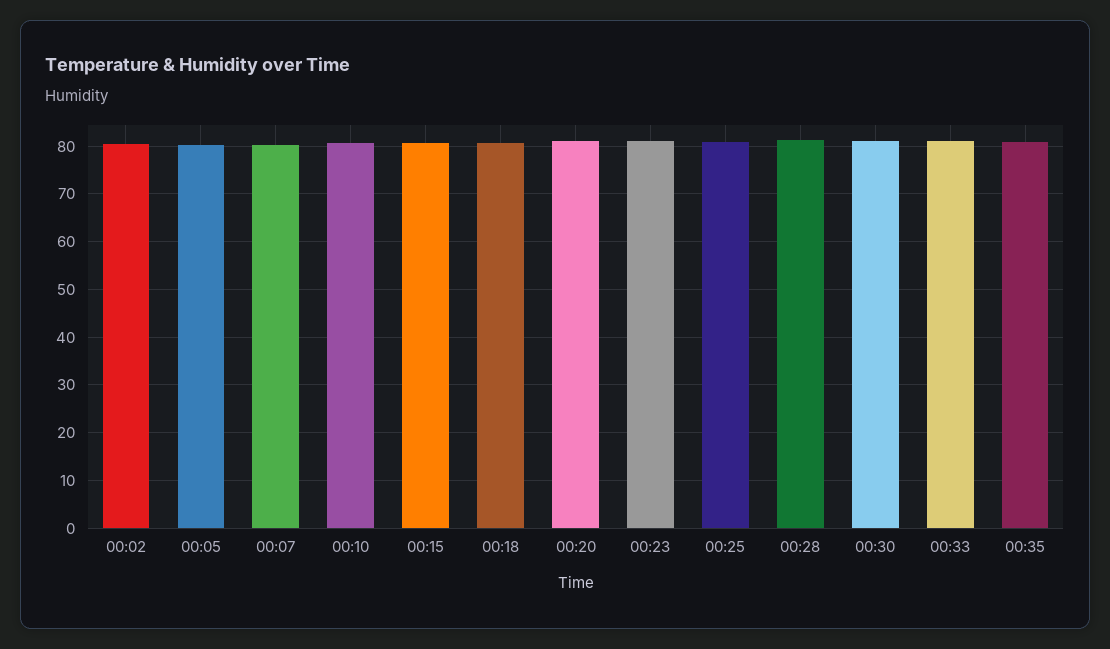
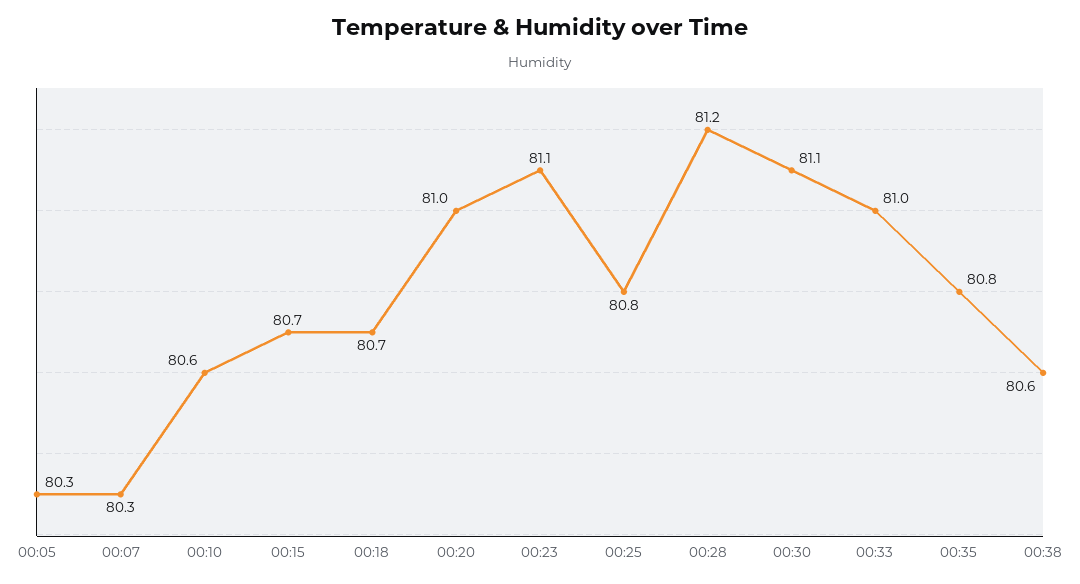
00:02: 80 -> none
00:38: none -> 80.6

